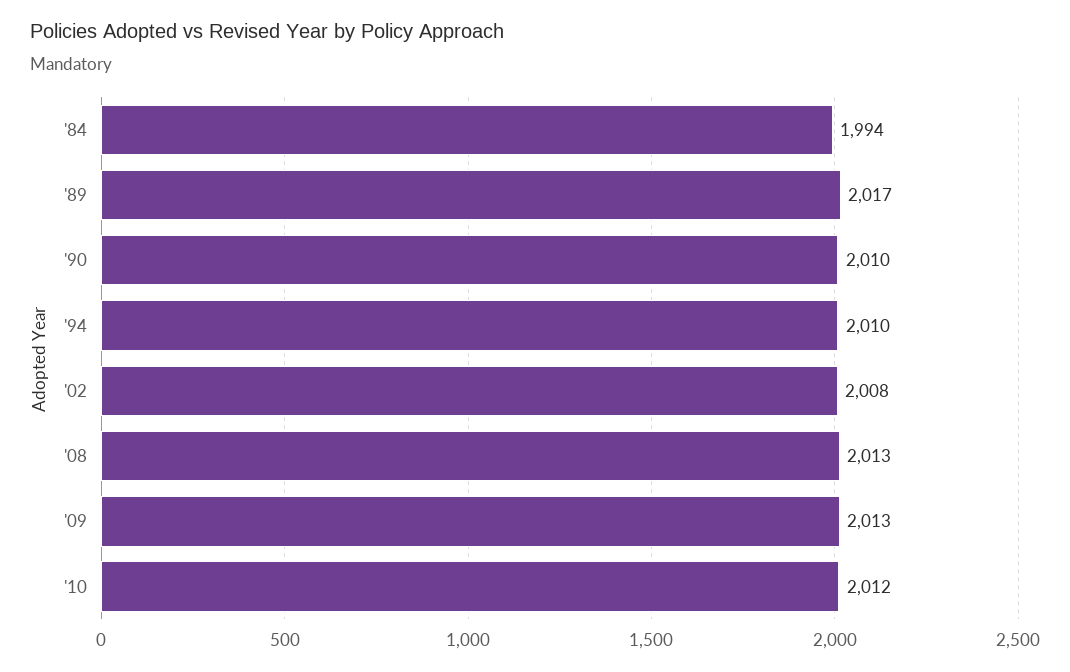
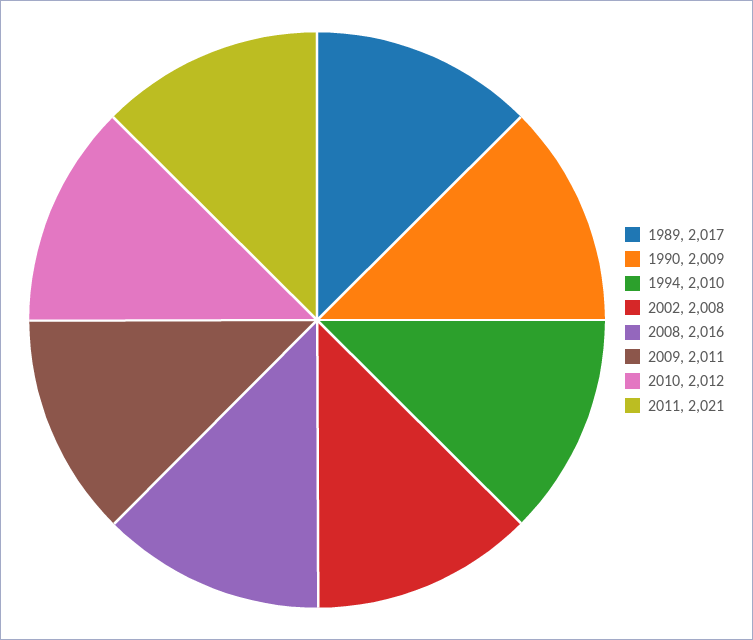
'84: 1994 -> none
'90: 2010 -> 2009
'08: 2013 -> 2016
'09: 2013 -> 2011
2011: none -> 2021

